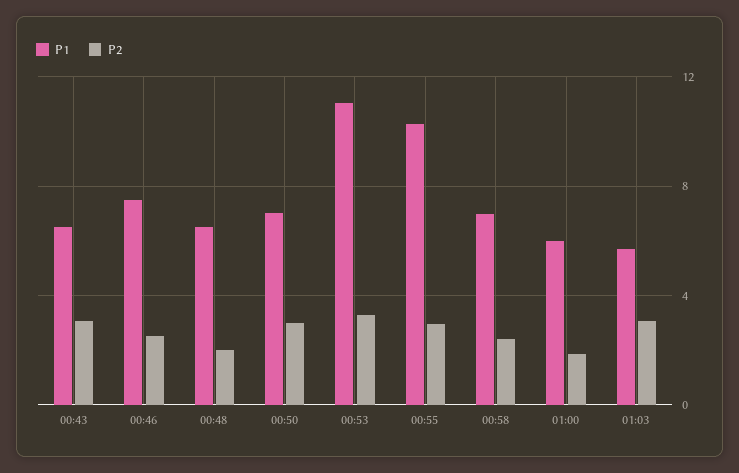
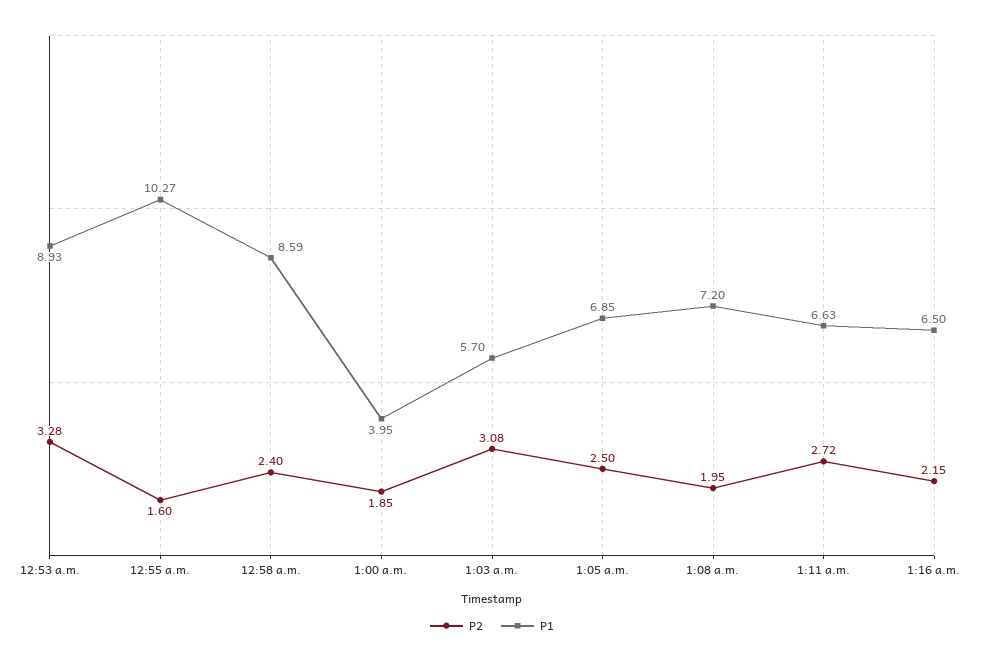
P1, 00:43: 6.5 -> none
P2, 00:43: 3 -> none
P1, 00:46: 7.5 -> none
P2, 00:46: 2.5 -> none
P1, 00:48: 6.5 -> none
P2, 00:48: 2 -> none
P1, 00:50: 7 -> none
P2, 00:50: 3 -> none
P1, 00:53: 11 -> 8.93
P2, 00:55: 3 -> 1.6
P1, 00:58: 7 -> 8.59
P1, 01:00: 6 -> 3.95
P2, 1:05 a.m.: none -> 2.5
P1, 1:05 a.m.: none -> 6.85
P2, 1:08 a.m.: none -> 1.95
P1, 1:08 a.m.: none -> 7.2
P2, 1:11 a.m.: none -> 2.72
P1, 1:11 a.m.: none -> 6.63
P2, 1:16 a.m.: none -> 2.15
P1, 1:16 a.m.: none -> 6.5

